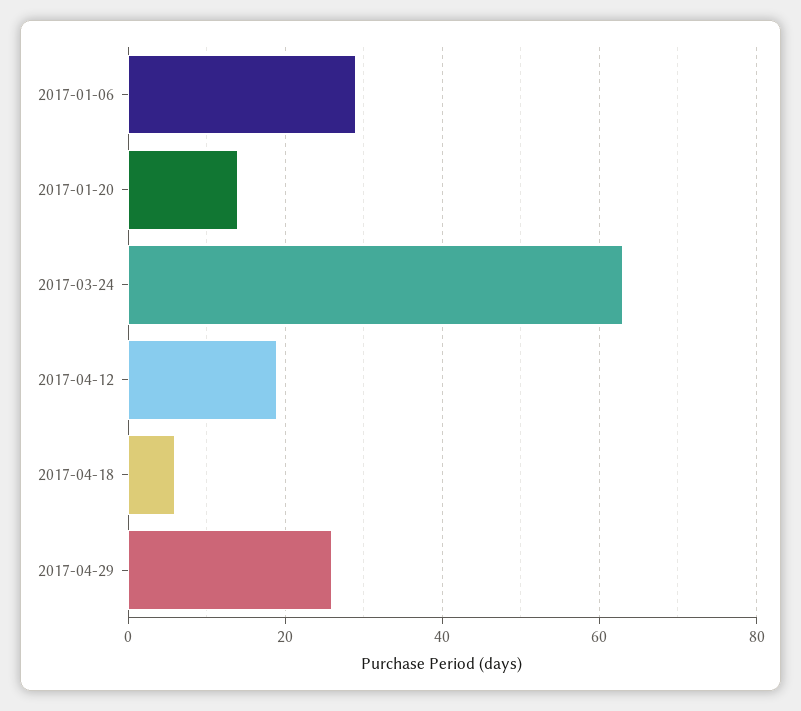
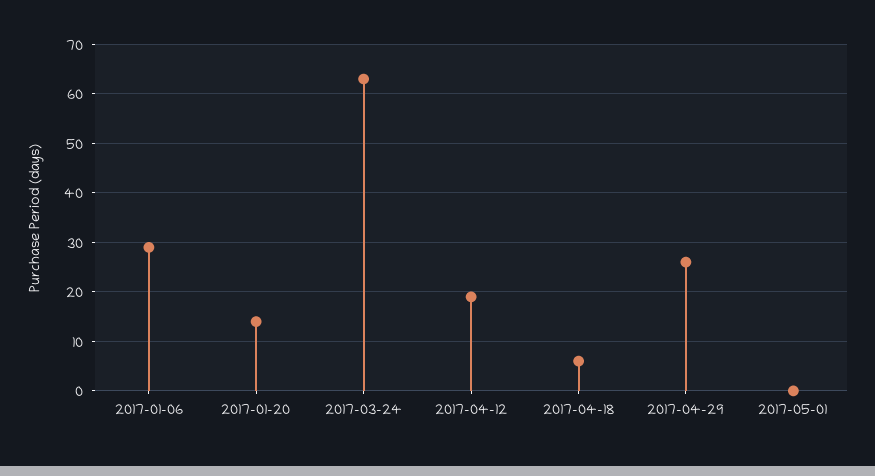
2017-05-01: none -> 0

